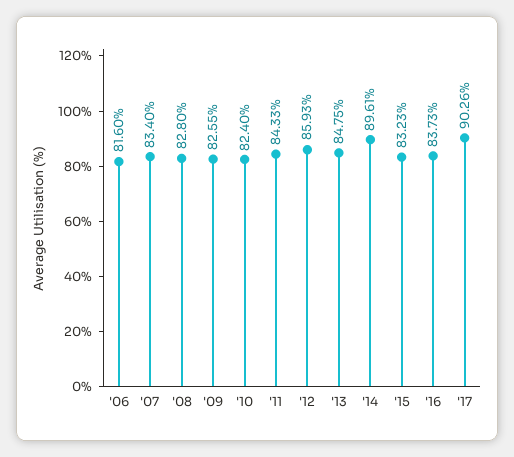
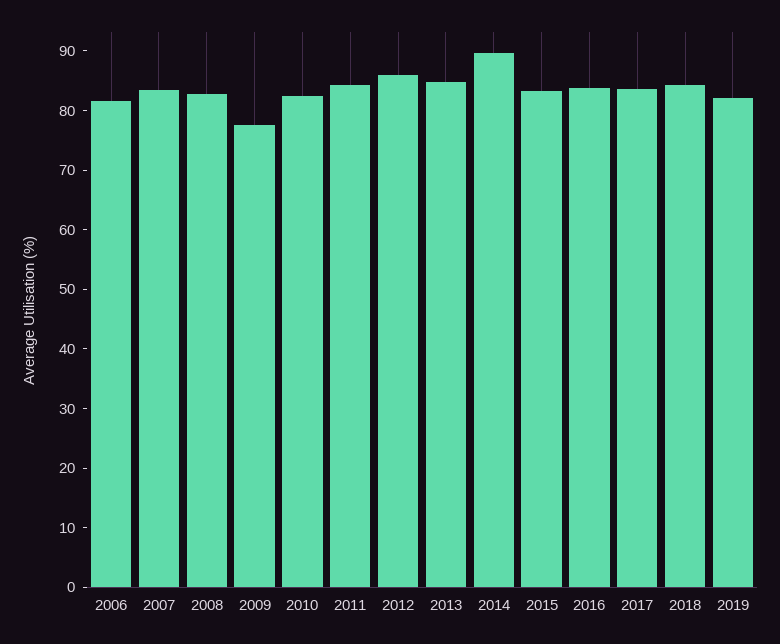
'09: 82.55 -> 78
'17: 90.26 -> 84
2018: none -> 84
2019: none -> 82

